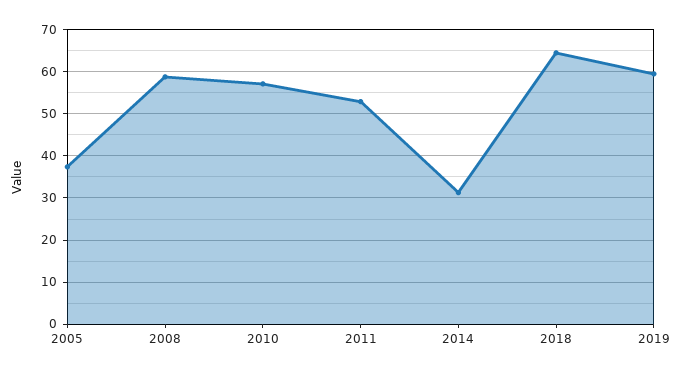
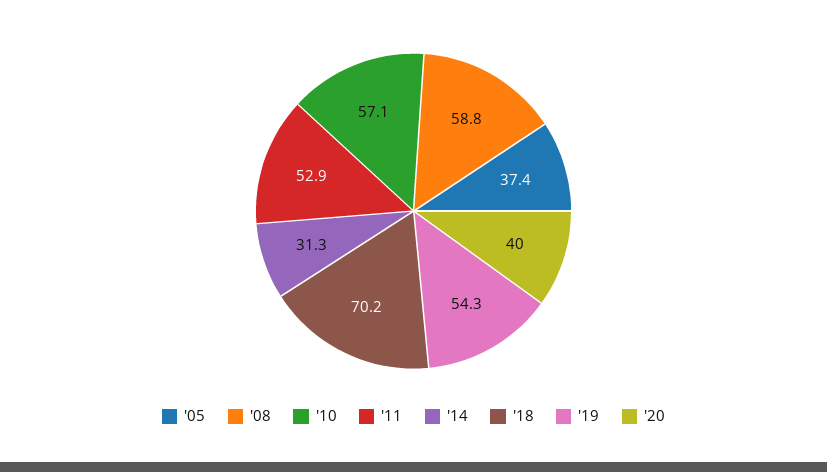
2018: 64 -> 70.2
2019: 60 -> 54.3
'20: none -> 40

